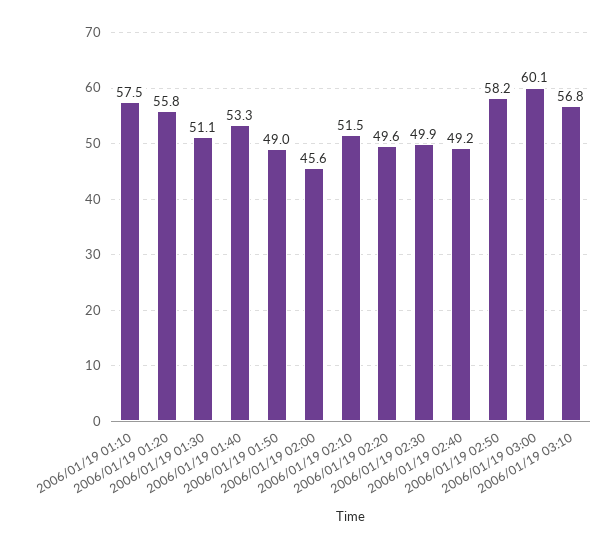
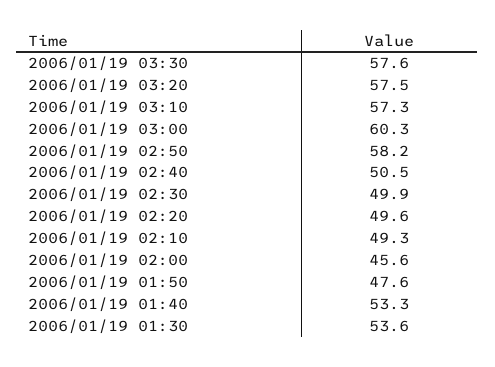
2006/01/19 01:10: 57.5 -> none
2006/01/19 01:20: 55.8 -> none
2006/01/19 01:30: 51.1 -> 53.6
2006/01/19 01:50: 49 -> 47.6
2006/01/19 02:10: 51.5 -> 49.3
2006/01/19 02:40: 49.2 -> 50.5
2006/01/19 03:00: 60.1 -> 60.3
2006/01/19 03:10: 56.8 -> 57.3
2006/01/19 03:30: none -> 57.6
2006/01/19 03:20: none -> 57.5

